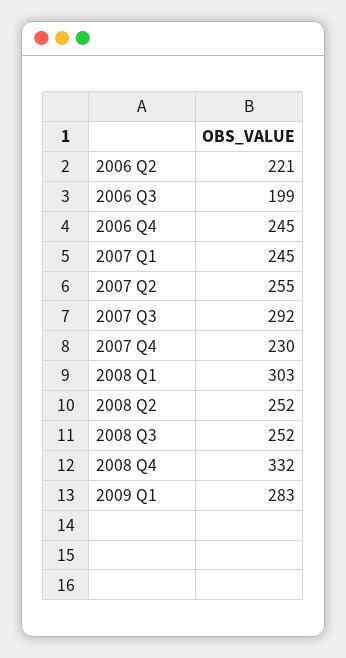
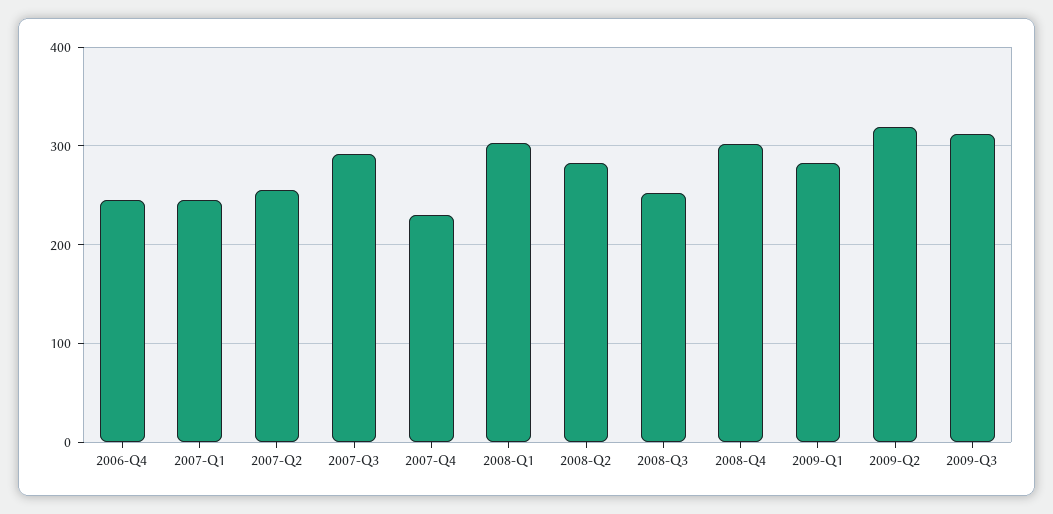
2006 Q2: 221 -> none
2006 Q3: 199 -> none
2008 Q2: 252 -> 280
2008 Q4: 332 -> 300
2009-Q2: none -> 320
2009-Q3: none -> 310

